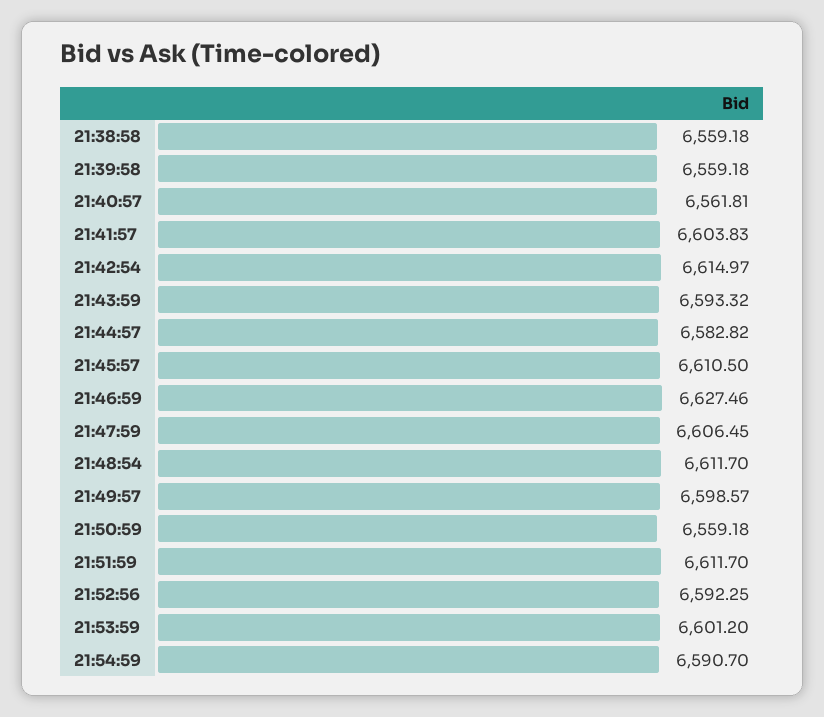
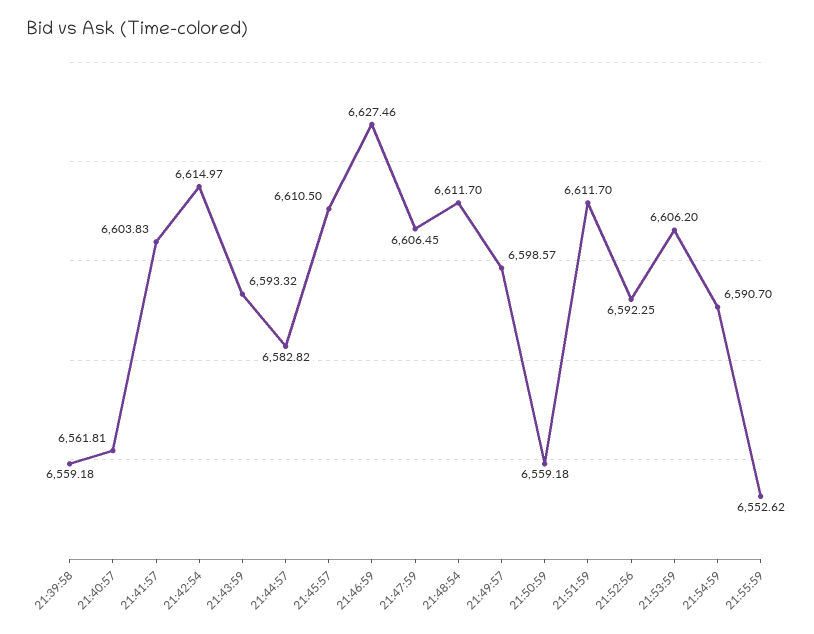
21:38:58: 6559.18 -> none
21:53:59: 6601.2 -> 6606.2
21:55:59: none -> 6552.62

